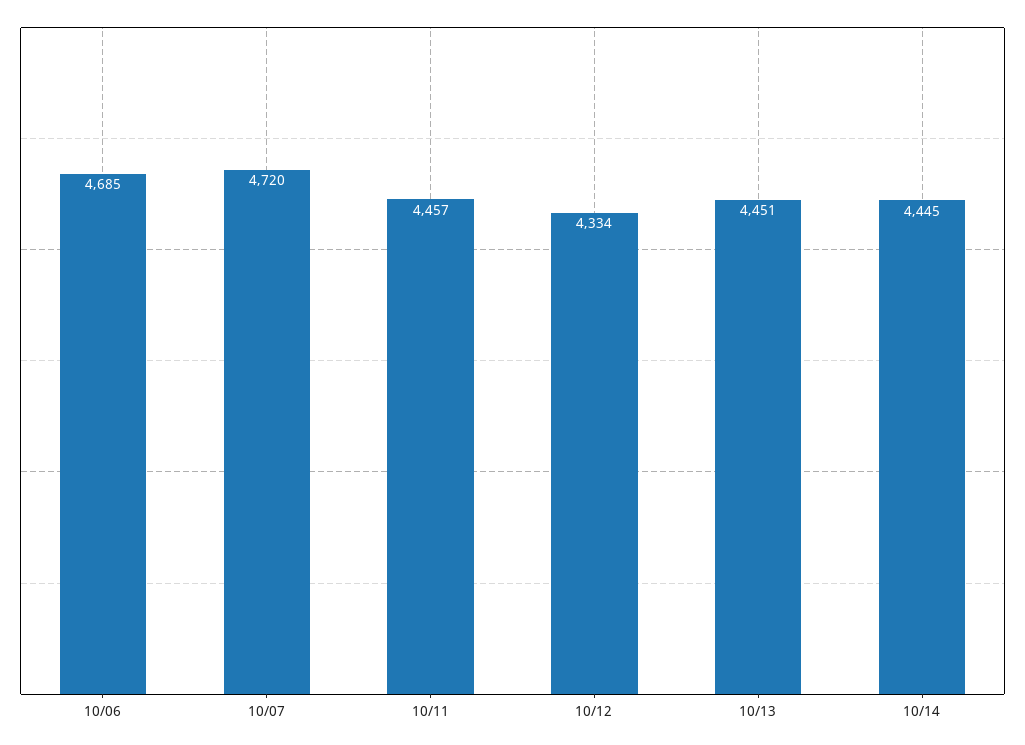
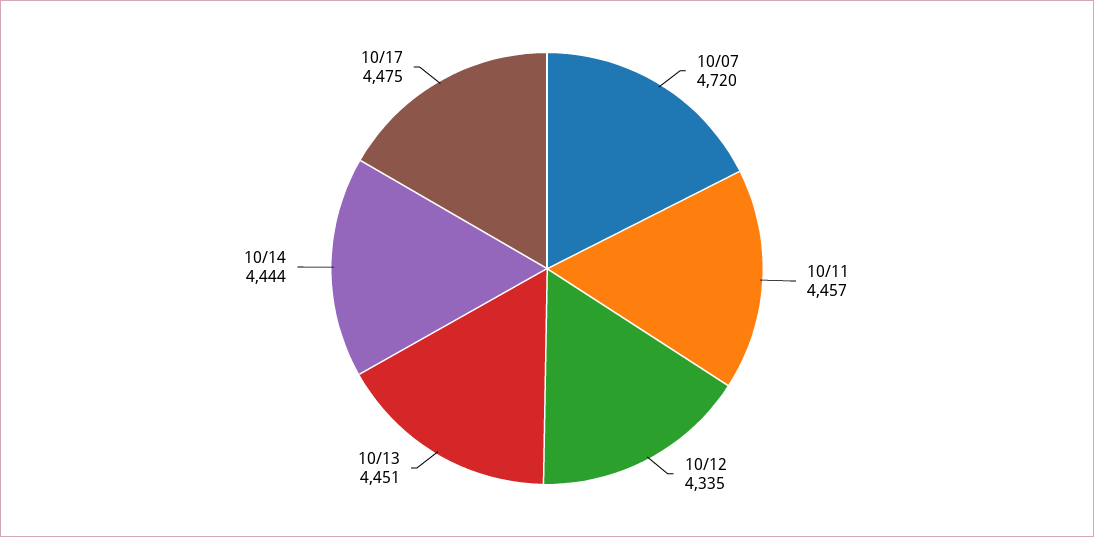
10/06: 4685 -> none
10/12: 4334 -> 4335
10/14: 4445 -> 4444
10/17: none -> 4475

